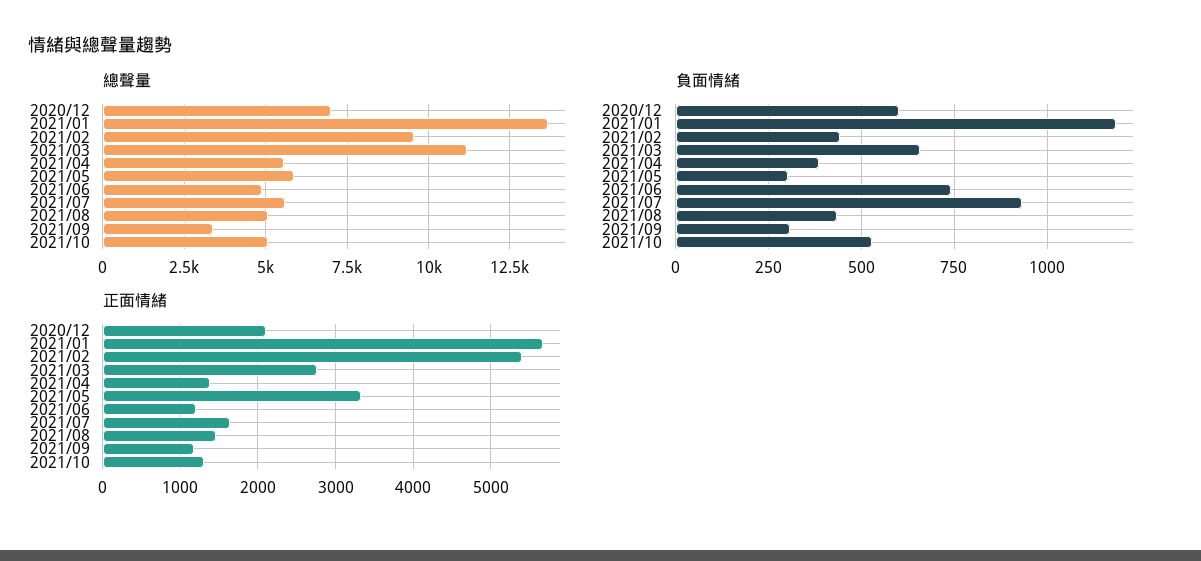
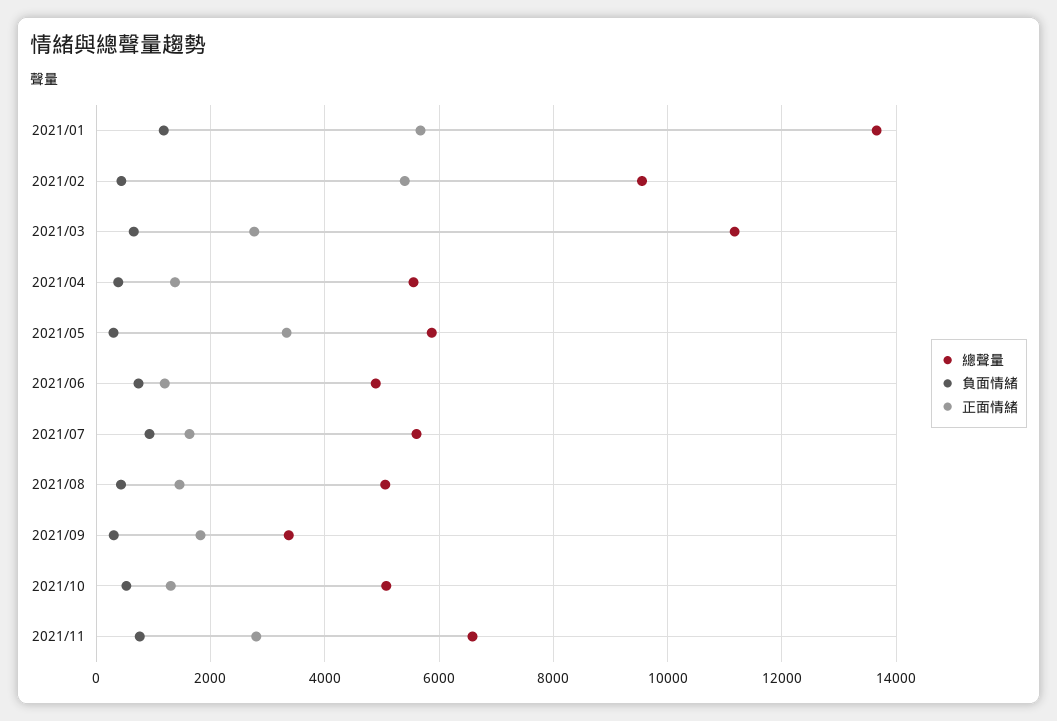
總聲量, 2020/12: 7000 -> none
負面情緒, 2020/12: 600 -> none
正面情緒, 2020/12: 2100 -> none
正面情緒, 2021/09: 1200 -> 1800
總聲量, 2021/11: none -> 6600
負面情緒, 2021/11: none -> 800
正面情緒, 2021/11: none -> 2800

